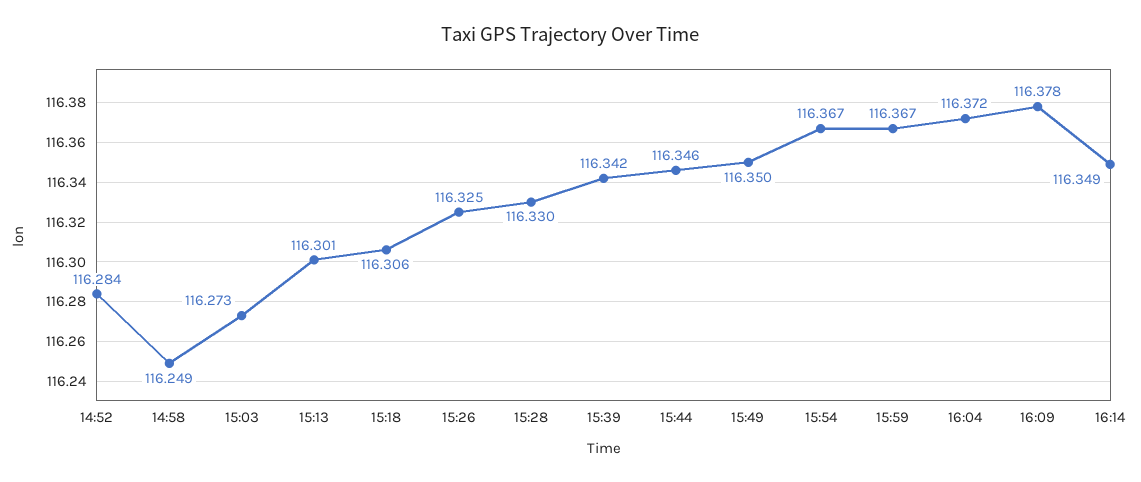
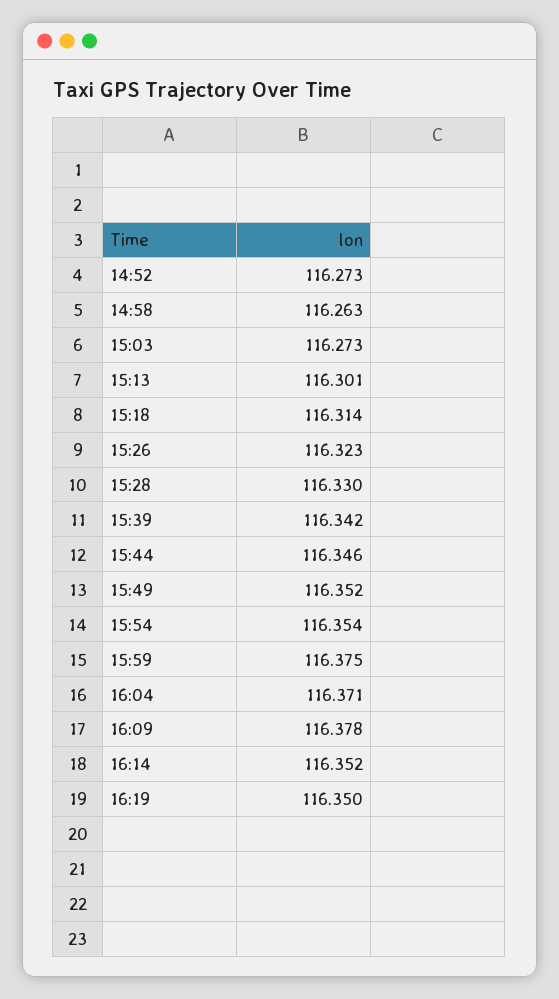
14:52: 116.284 -> 116.273
14:58: 116.249 -> 116.263
15:18: 116.306 -> 116.314
15:26: 116.325 -> 116.323
15:49: 116.35 -> 116.352
15:54: 116.367 -> 116.354
15:59: 116.367 -> 116.375
16:04: 116.372 -> 116.371
16:14: 116.349 -> 116.352
16:19: none -> 116.35

